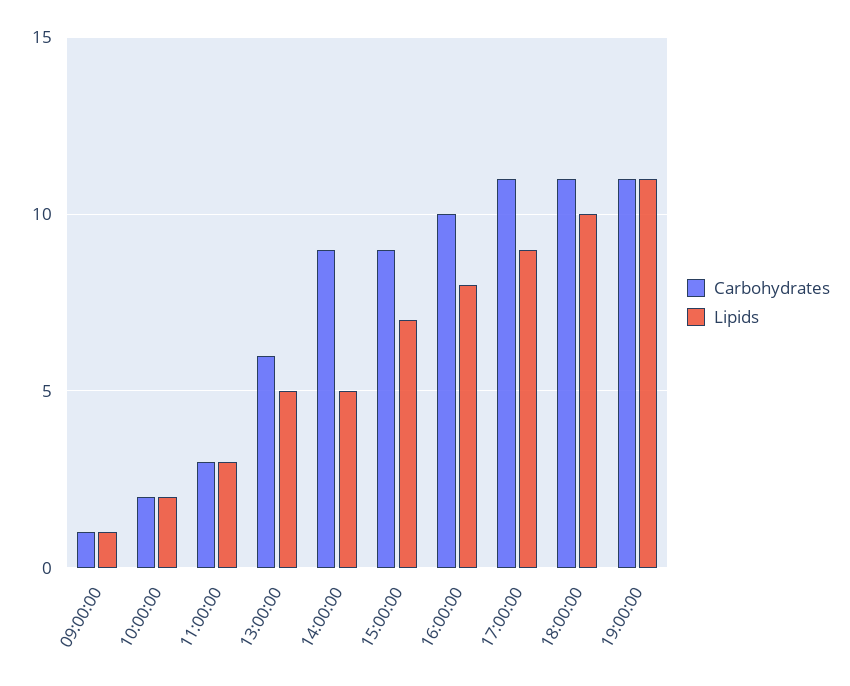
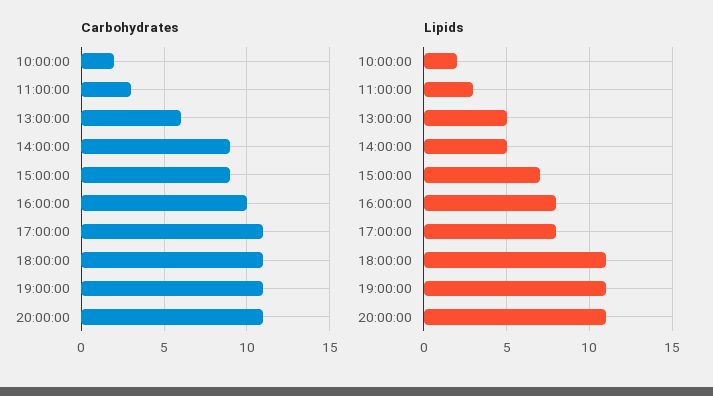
Carbohydrates, 09:00:00: 1 -> none
Lipids, 09:00:00: 1 -> none
Lipids, 17:00:00: 9 -> 8
Lipids, 18:00:00: 10 -> 11
Carbohydrates, 20:00:00: none -> 11
Lipids, 20:00:00: none -> 11

